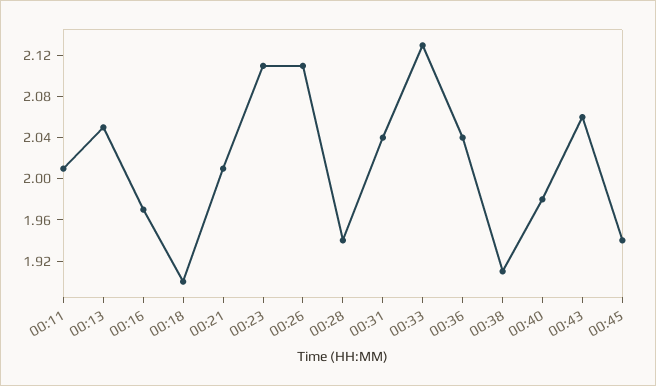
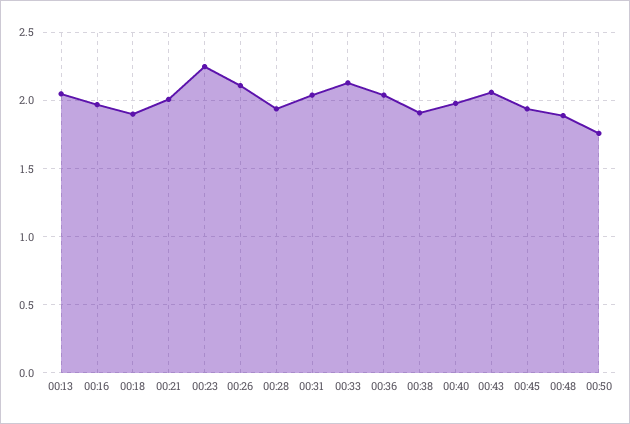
00:11: 2.01 -> none
00:23: 2.11 -> 2.25
00:48: none -> 1.9
00:50: none -> 1.75

